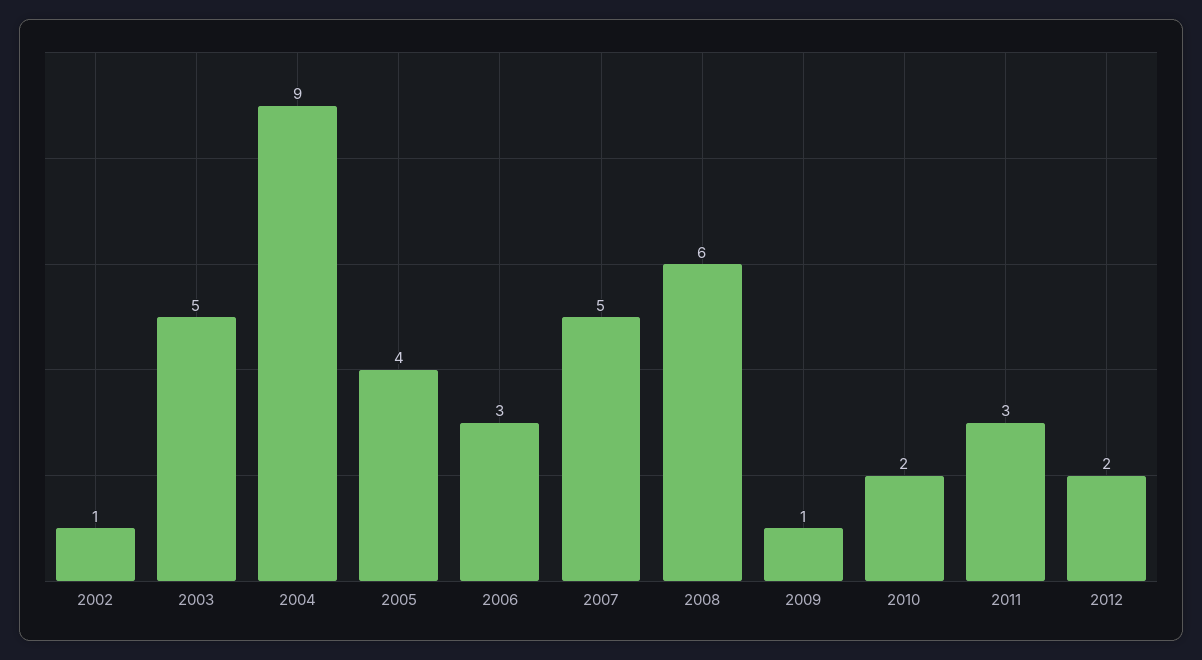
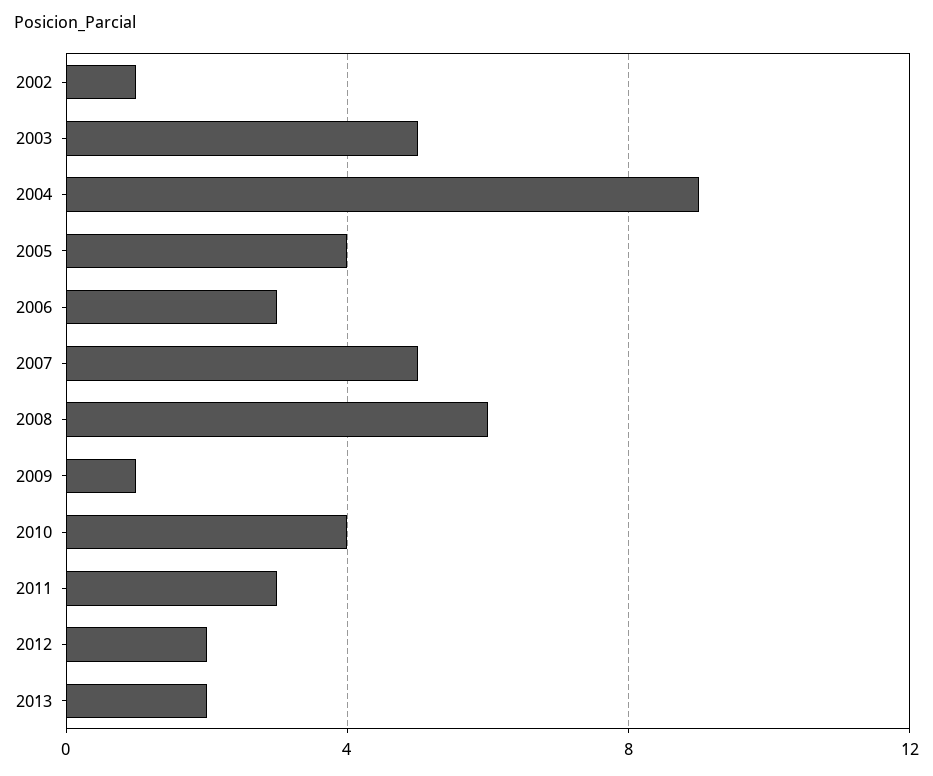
2010: 2 -> 4
2013: none -> 2

